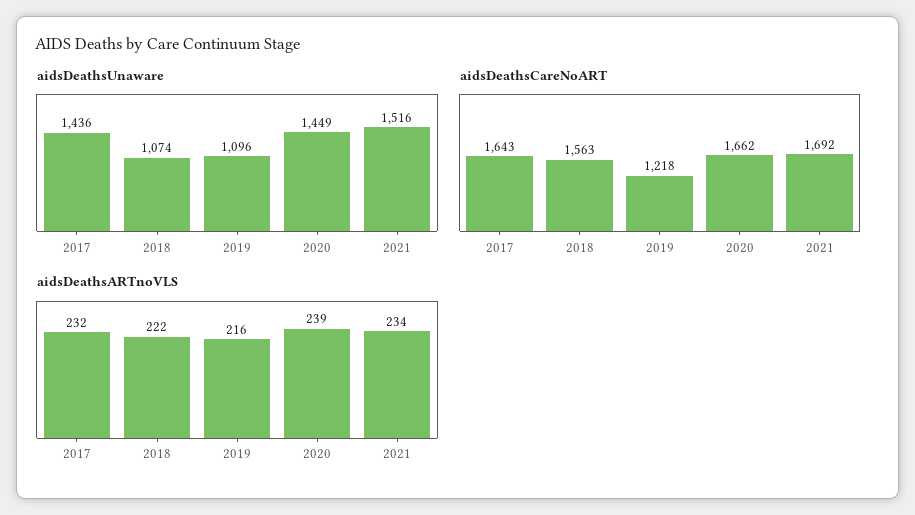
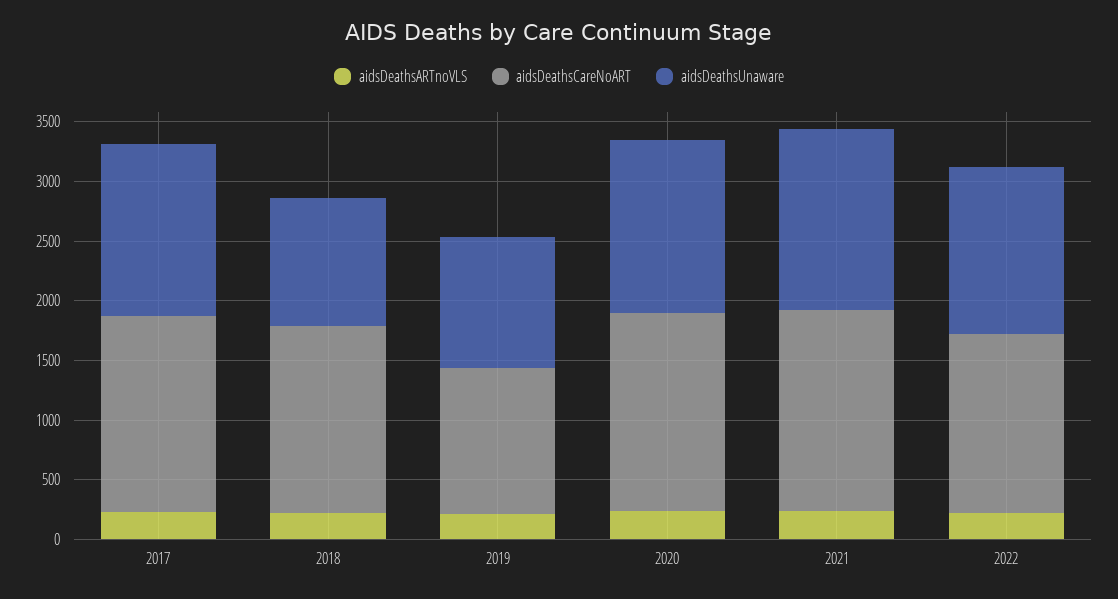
aidsDeathsARTnoVLS, 2022: none -> 200
aidsDeathsCareNoART, 2022: none -> 1500
aidsDeathsUnaware, 2022: none -> 1400

